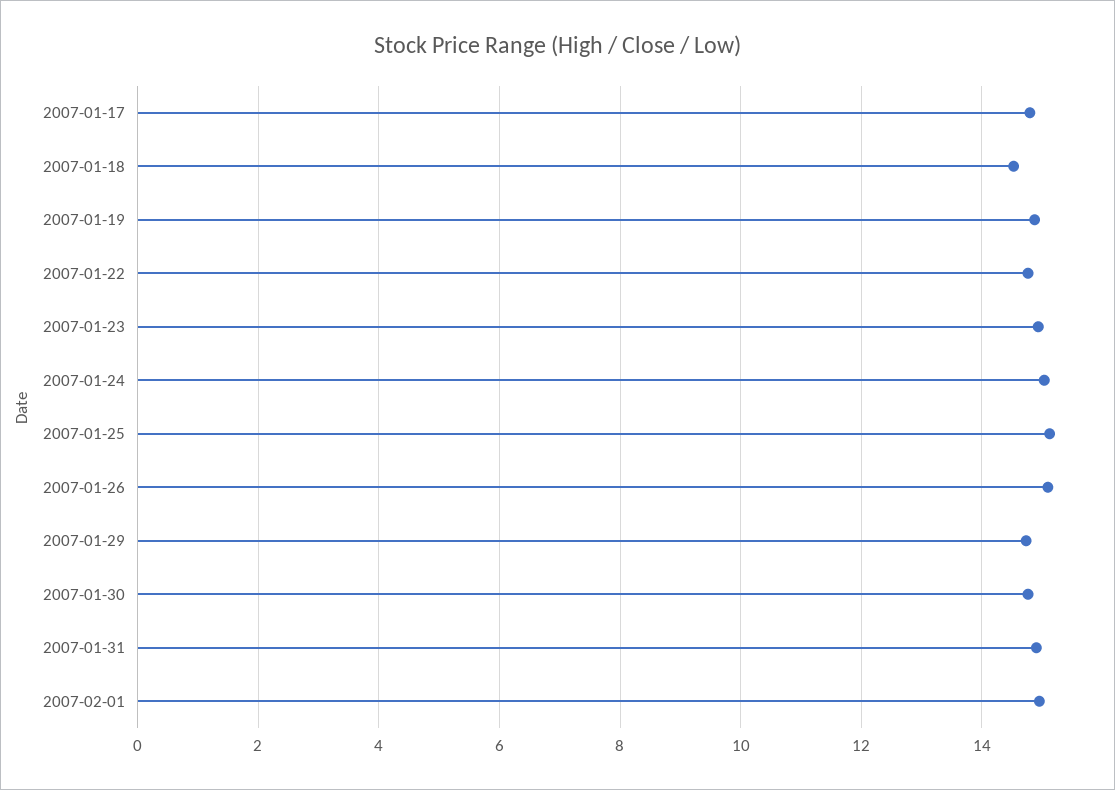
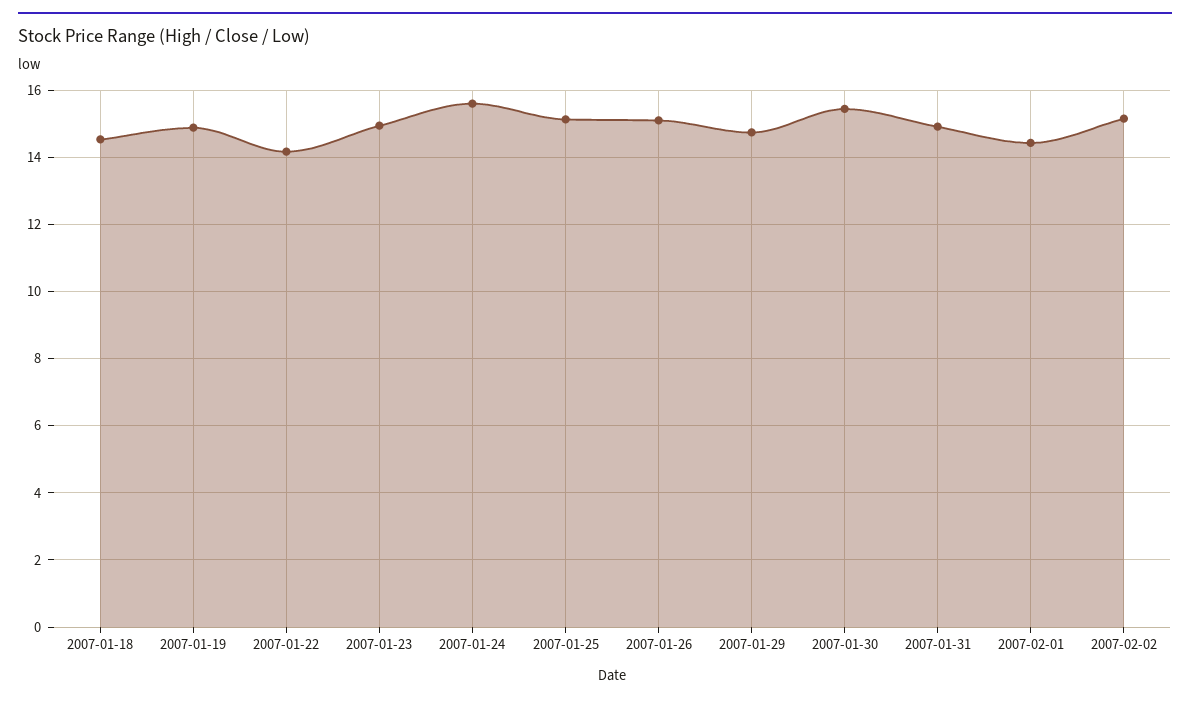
2007-01-17: 14.8 -> none
2007-01-22: 14.8 -> 14.2
2007-01-24: 15 -> 15.6
2007-01-30: 14.8 -> 15.4
2007-02-01: 15 -> 14.4
2007-02-02: none -> 15.2

